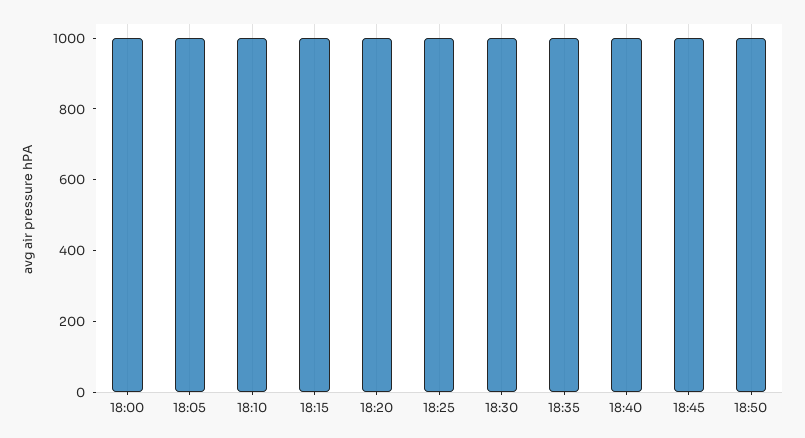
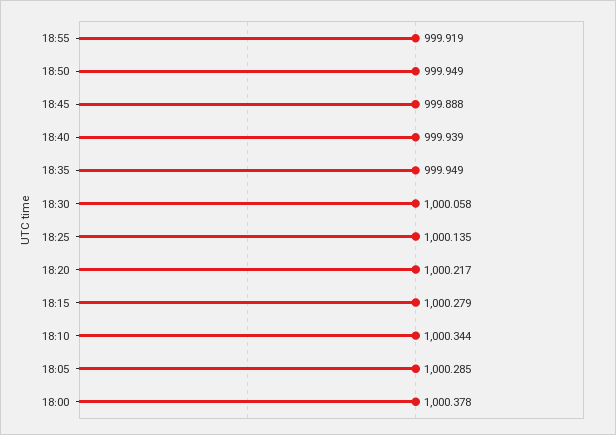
18:55: none -> 999.919

